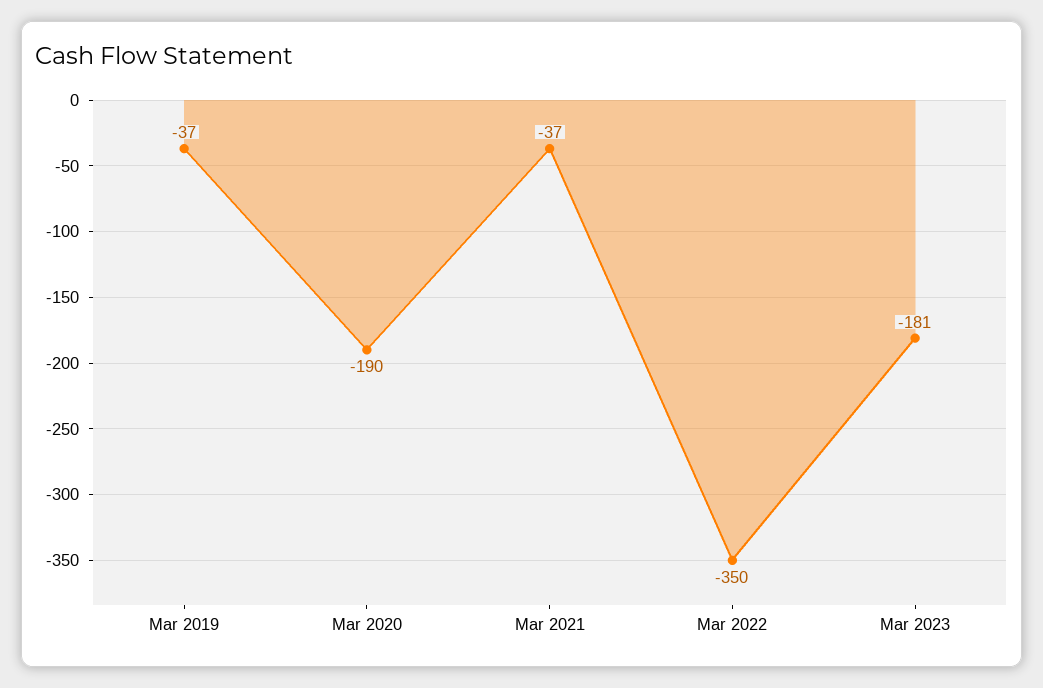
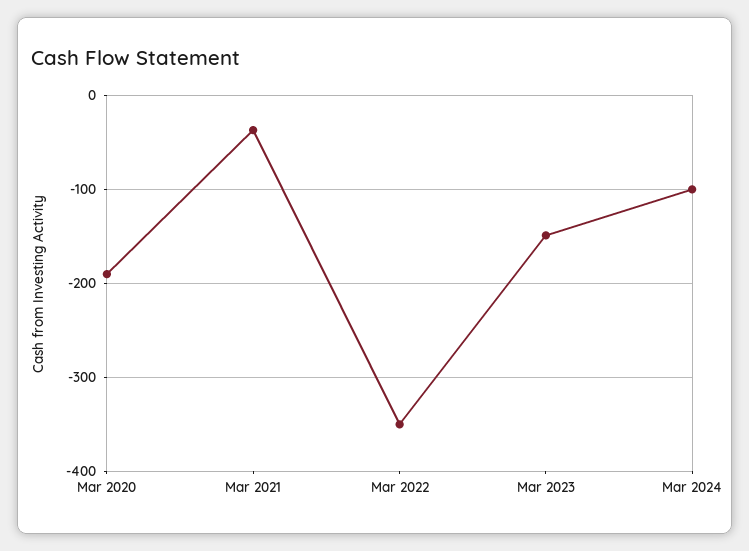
Mar 2019: -37 -> none
Mar 2023: -181 -> -150
Mar 2024: none -> -100

